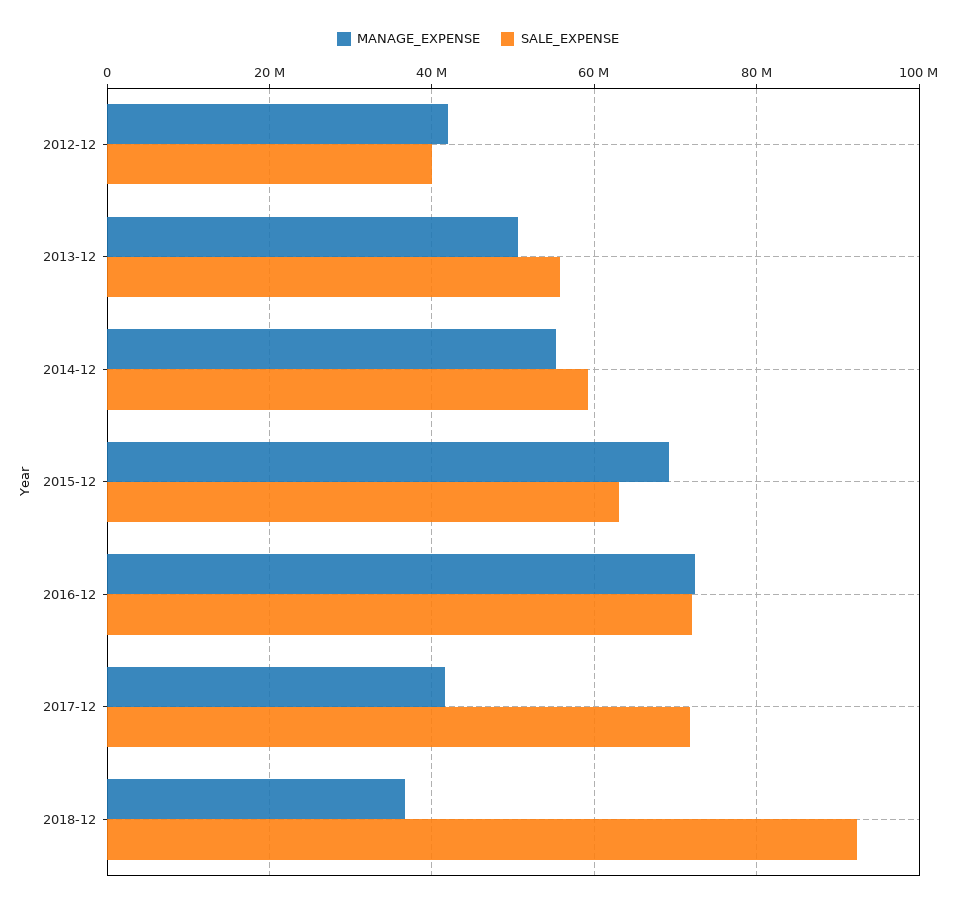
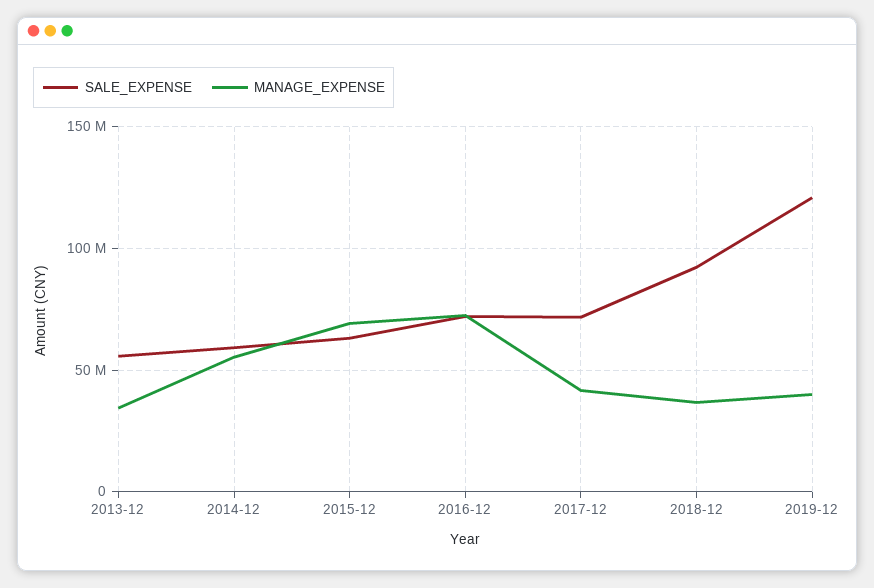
MANAGE_EXPENSE, 2012-12: 42000000 -> none
SALE_EXPENSE, 2012-12: 40000000 -> none
MANAGE_EXPENSE, 2013-12: 50000000 -> 35000000
SALE_EXPENSE, 2019-12: none -> 120000000
MANAGE_EXPENSE, 2019-12: none -> 40000000

